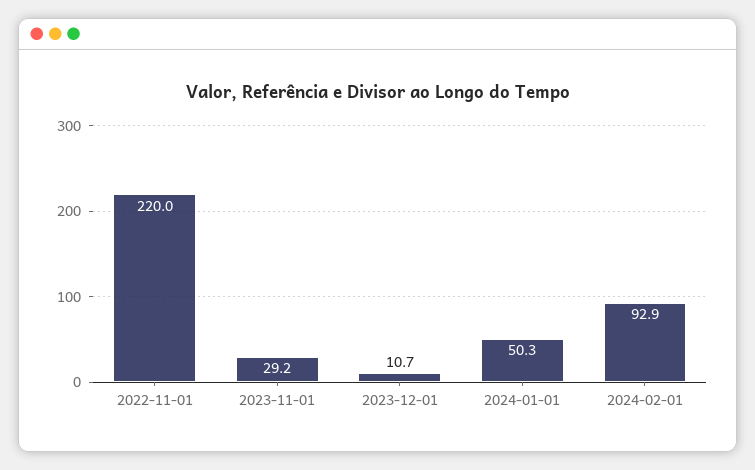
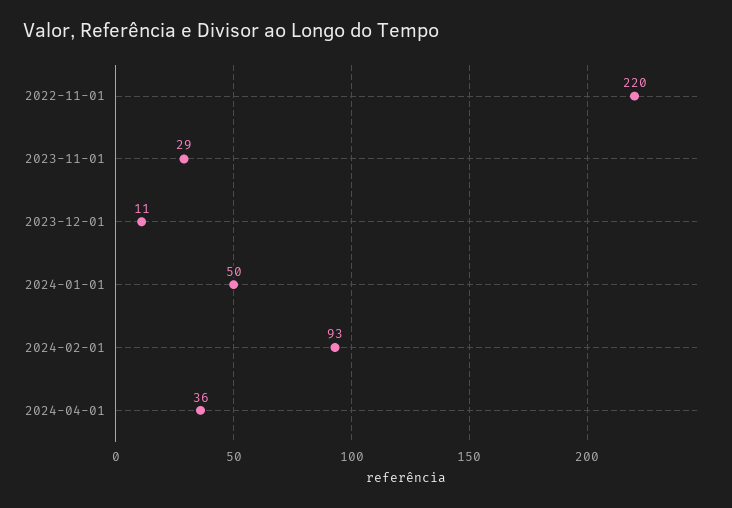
2024-04-01: none -> 36

